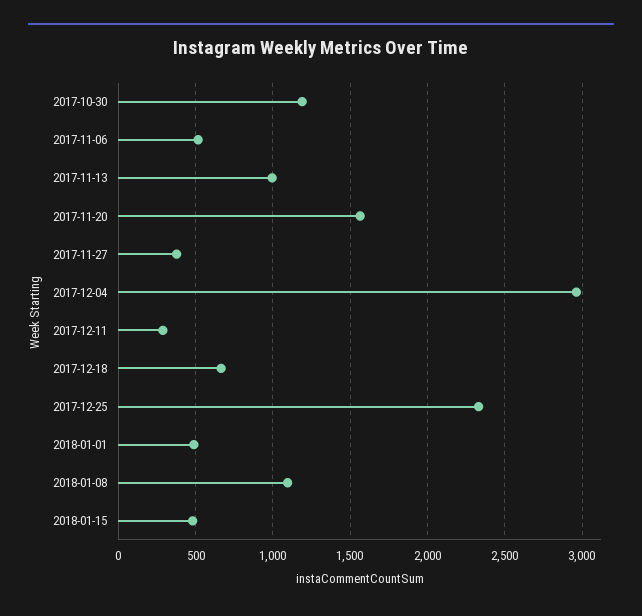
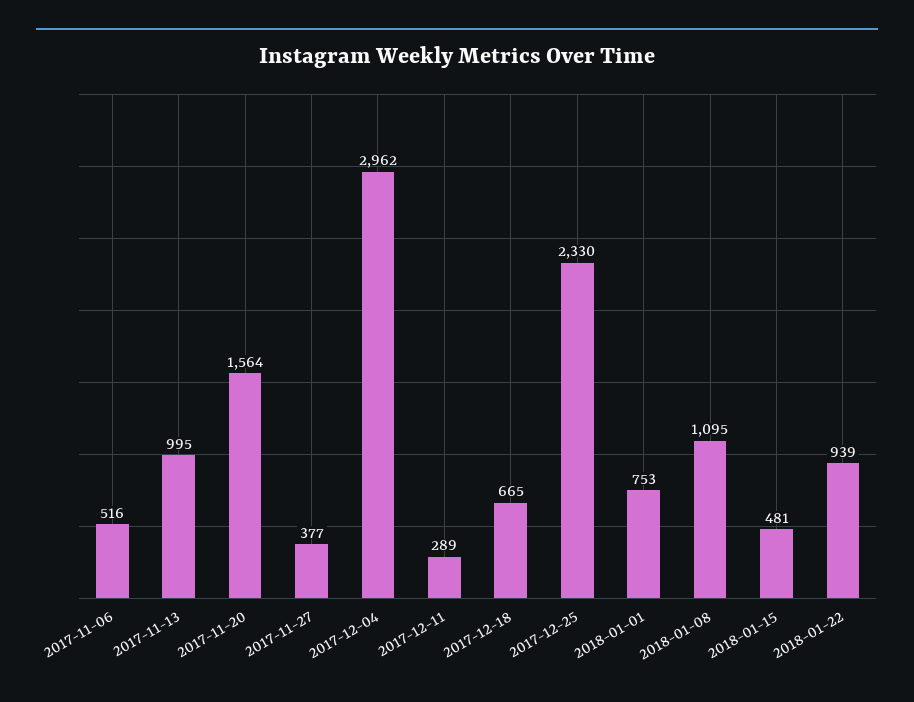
2017-10-30: 1200 -> none
2018-01-01: 500 -> 753
2018-01-22: none -> 939

